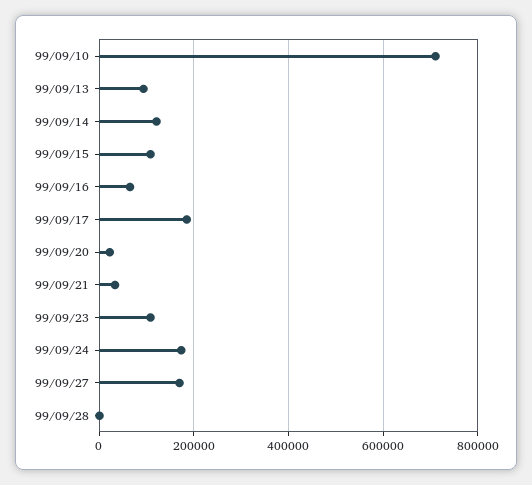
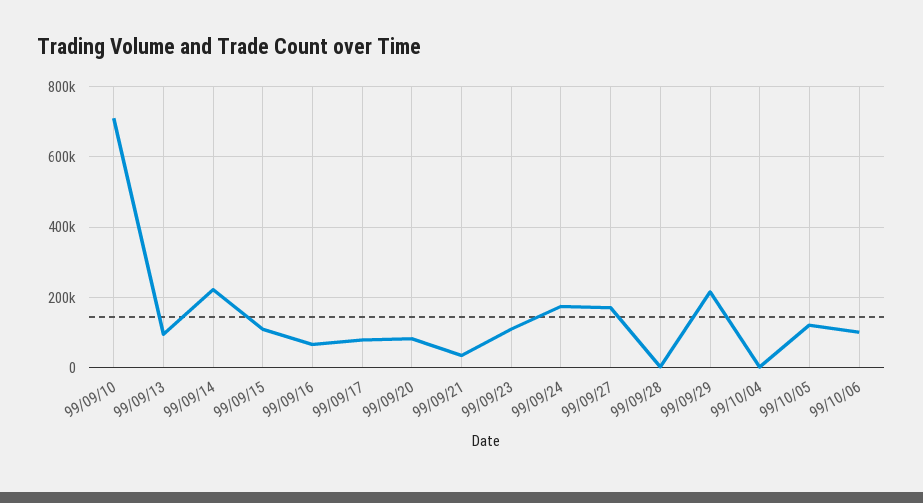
99/09/14: 120000 -> 220000
99/09/17: 180000 -> 80000
99/09/20: 20000 -> 80000
99/09/29: none -> 220000
99/10/04: none -> 0
99/10/05: none -> 120000
99/10/06: none -> 100000

